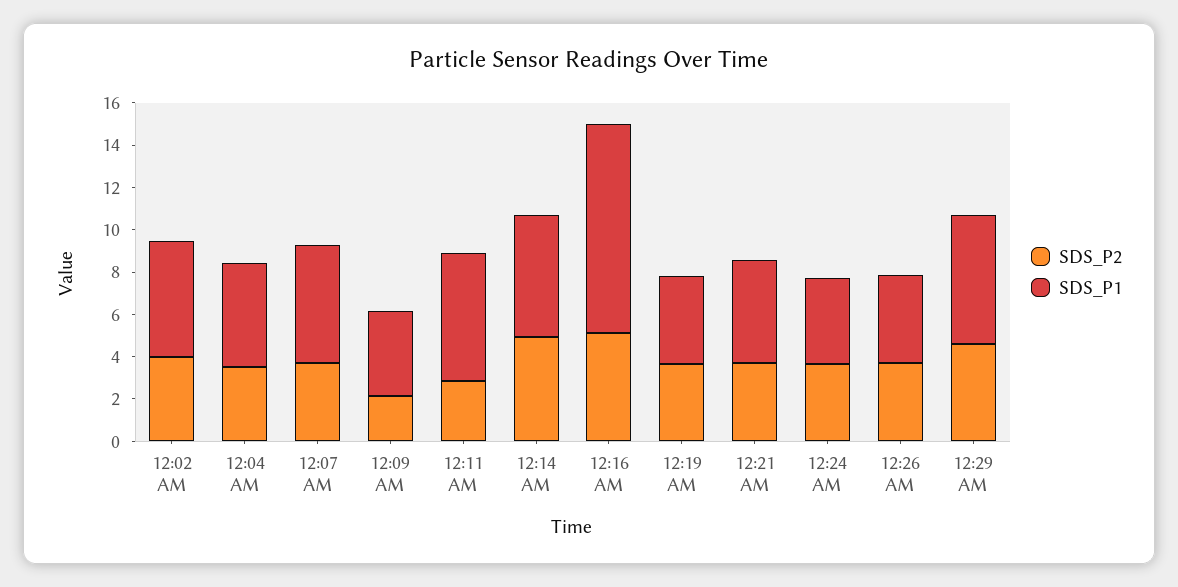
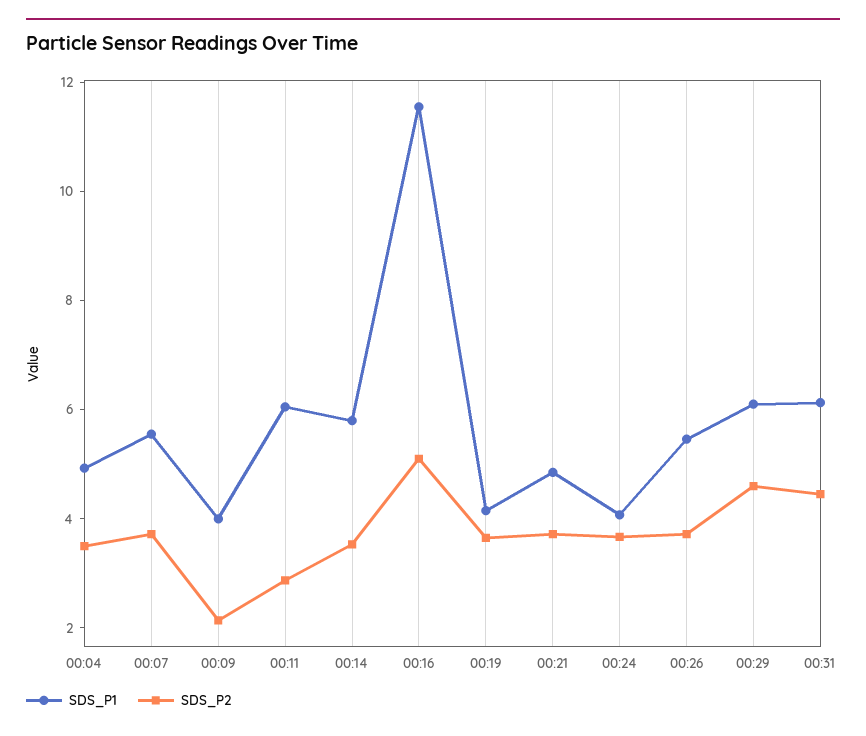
SDS_P2, 12:02 AM: 4 -> none
SDS_P1, 12:02 AM: 5.5 -> none
SDS_P2, 12:14 AM: 5 -> 3.5
SDS_P1, 12:16 AM: 10 -> 11.5
SDS_P1, 12:26 AM: 4 -> 5.5
SDS_P1, 00:31: none -> 6
SDS_P2, 00:31: none -> 4.5

